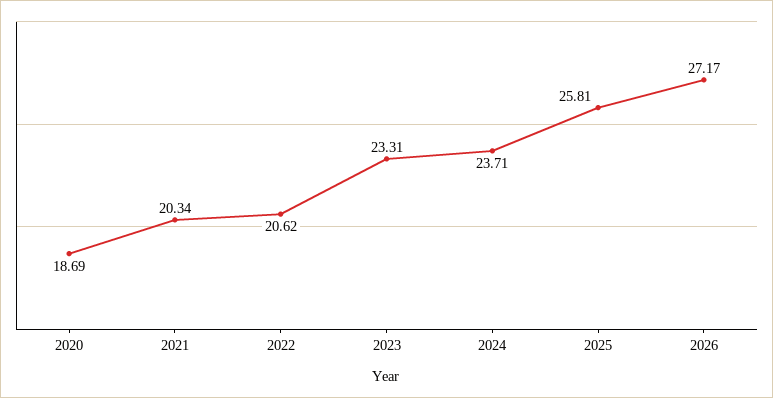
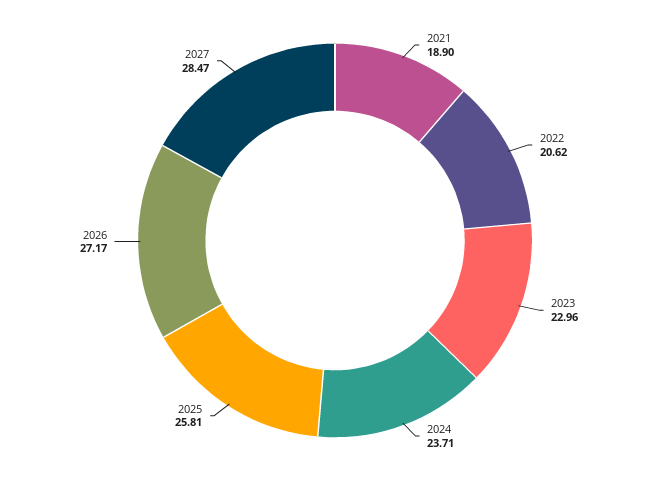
2020: 18.69 -> none
2021: 20.34 -> 18.9
2023: 23.31 -> 22.96
2027: none -> 28.47

